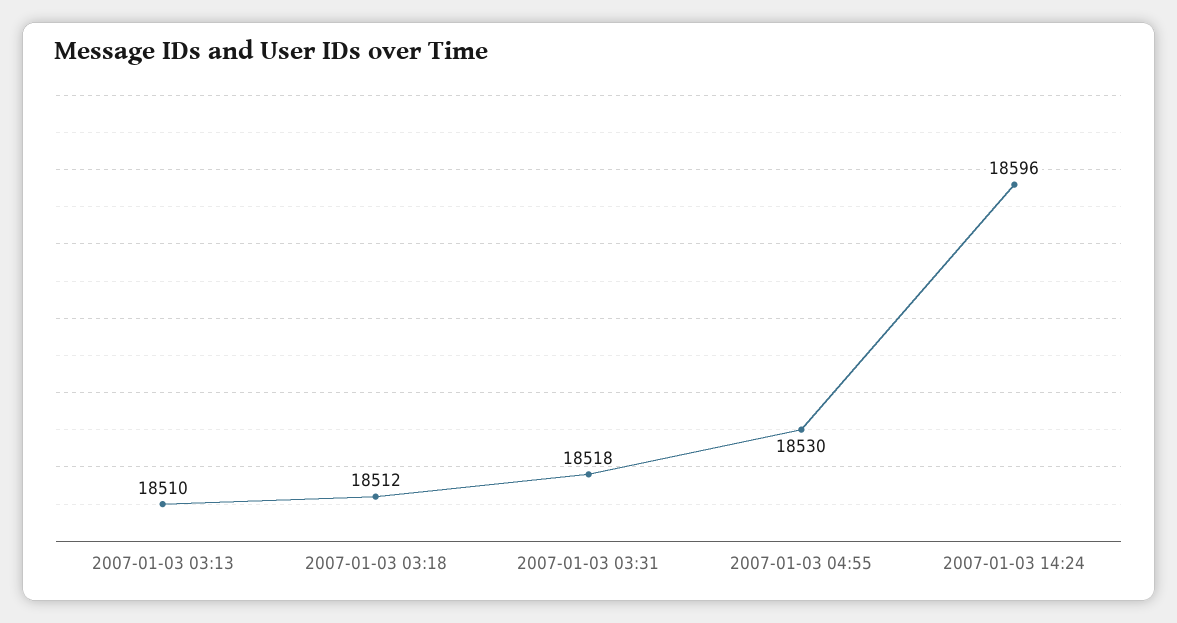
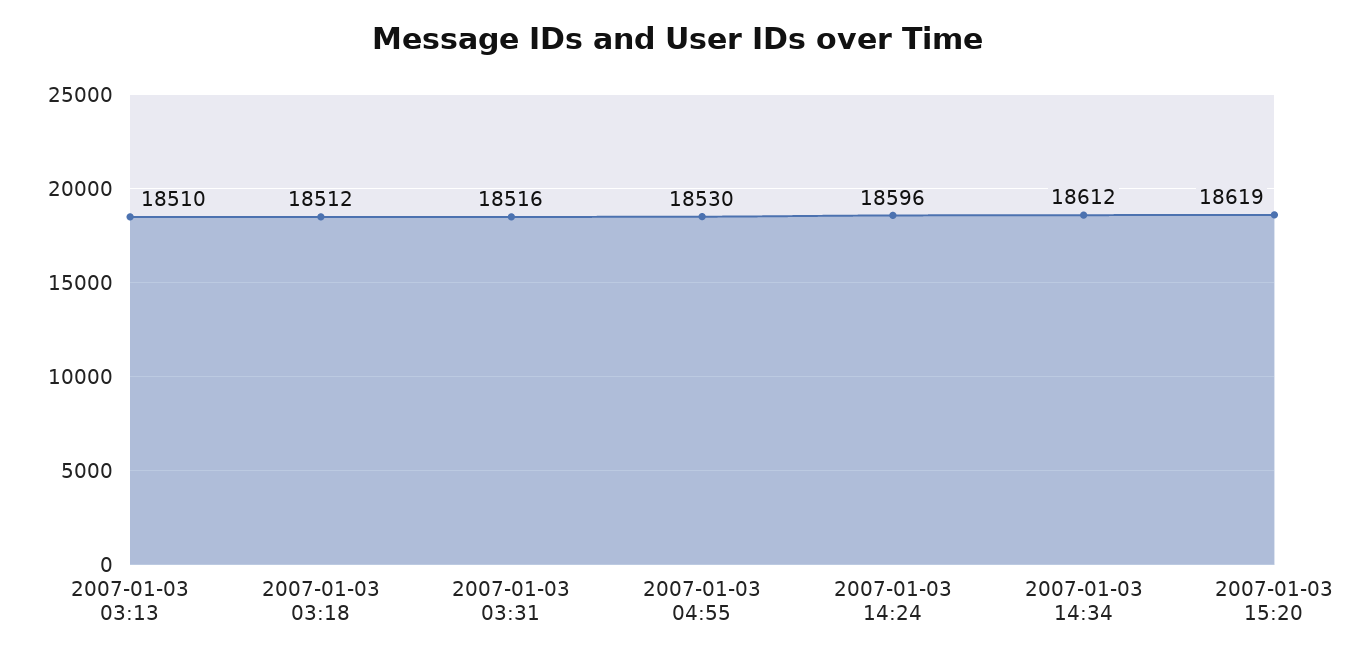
2007-01-03 03:31: 18518 -> 18516
2007-01-03 14:34: none -> 18612
2007-01-03 15:20: none -> 18619

